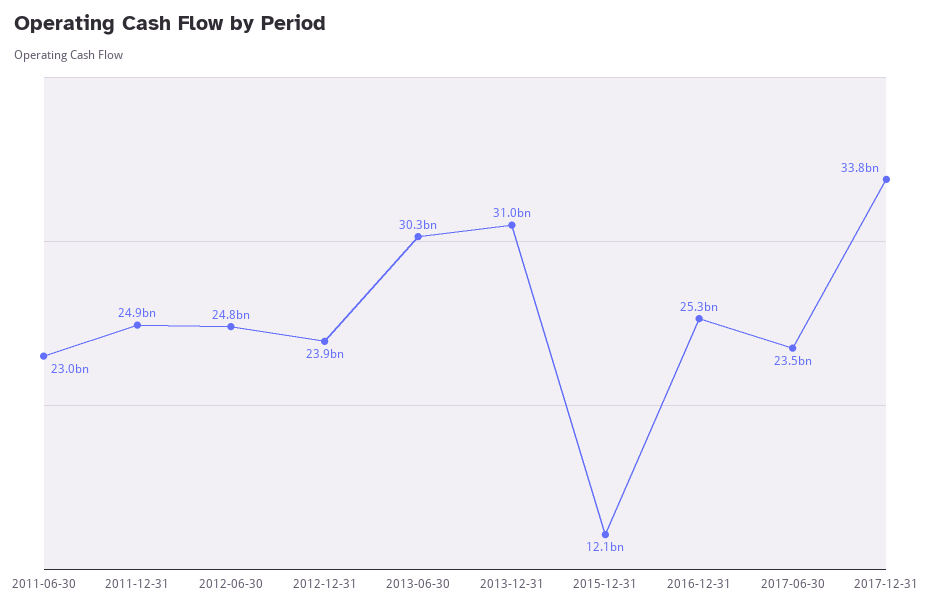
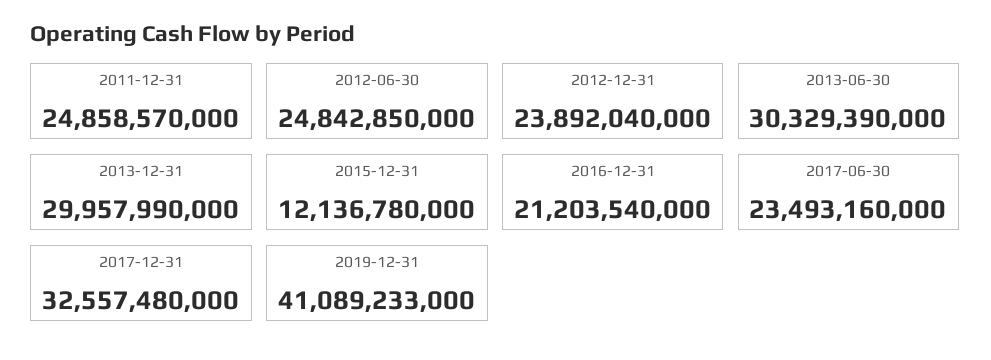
2011-06-30: 23000000000 -> none
2013-12-31: 31000000000 -> 29957990000
2016-12-31: 25300000000 -> 21203540000
2017-12-31: 33800000000 -> 32557480000
2019-12-31: none -> 41089233000

